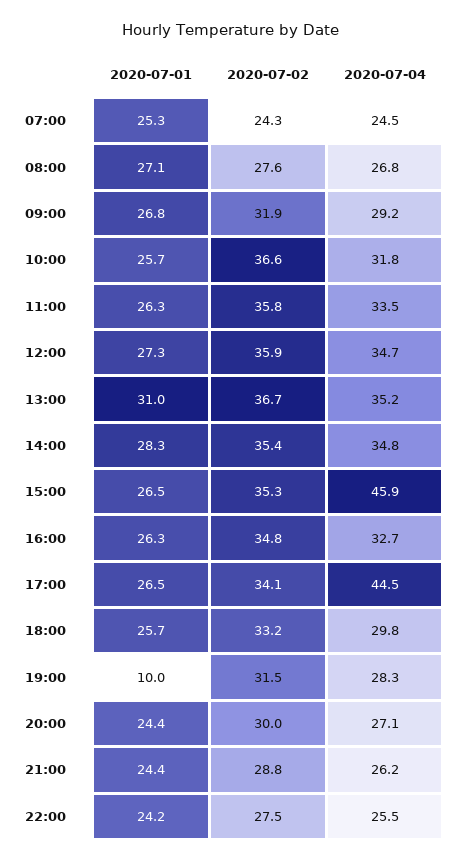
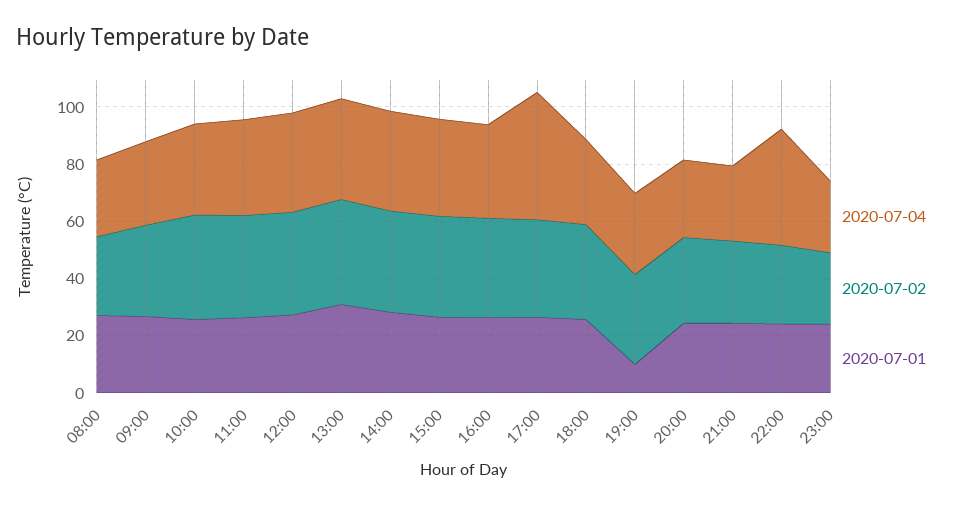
2020-07-01, 07:00: 25.3 -> none
2020-07-02, 07:00: 24.3 -> none
2020-07-04, 07:00: 24.5 -> none
2020-07-04, 15:00: 45.9 -> 35
2020-07-04, 22:00: 25.5 -> 40
2020-07-04, 23:00: none -> 25
2020-07-02, 23:00: none -> 25
2020-07-01, 23:00: none -> 25

